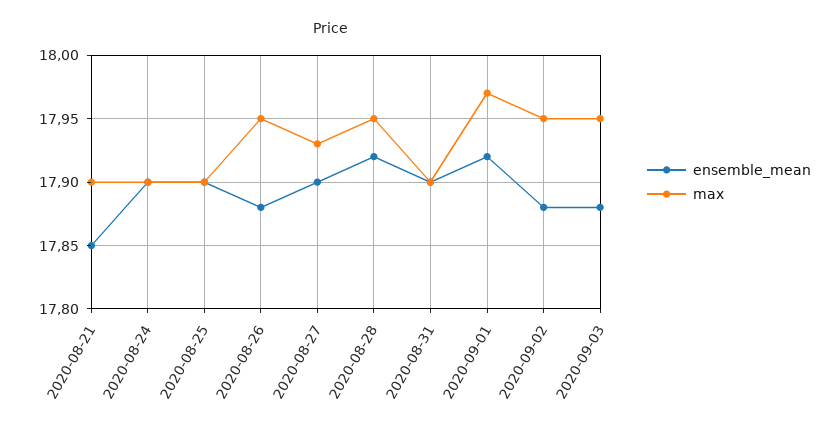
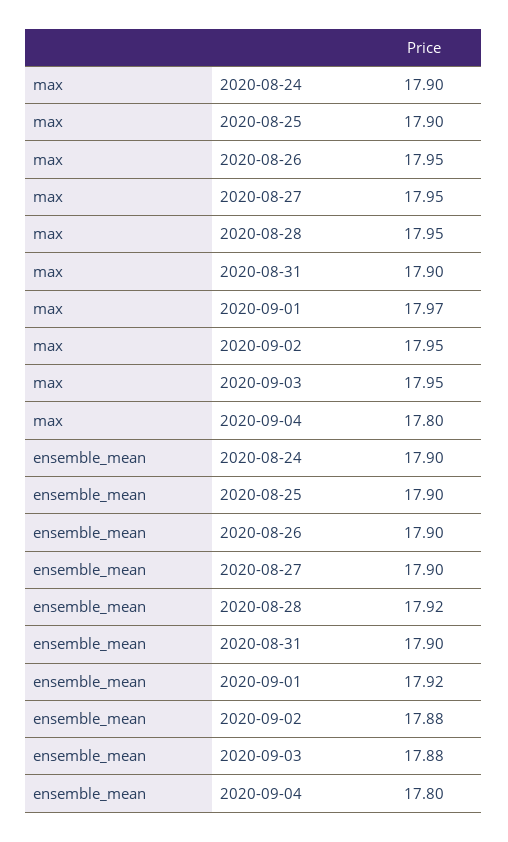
ensemble_mean, 2020-08-21: 17.85 -> none
max, 2020-08-21: 17.9 -> none
ensemble_mean, 2020-08-26: 17.88 -> 17.9
max, 2020-08-27: 17.93 -> 17.95
max, 2020-09-04: none -> 17.8
ensemble_mean, 2020-09-04: none -> 17.8

